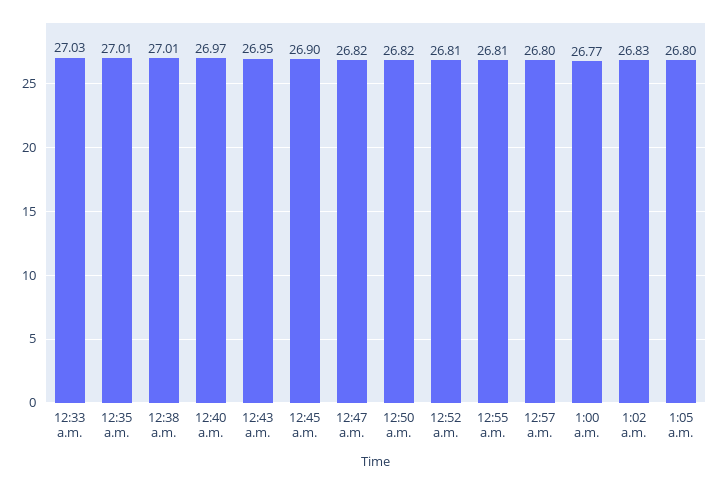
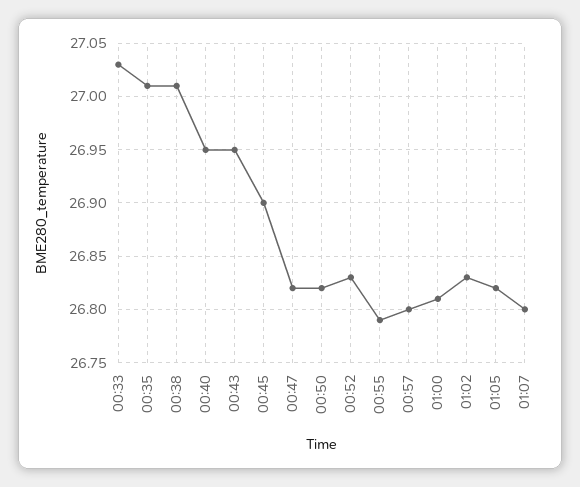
12:40 a.m.: 26.97 -> 26.95
12:52 a.m.: 26.81 -> 26.83
12:55 a.m.: 26.81 -> 26.79
1:00 a.m.: 26.77 -> 26.81
1:05 a.m.: 26.8 -> 26.82
01:07: none -> 26.8

